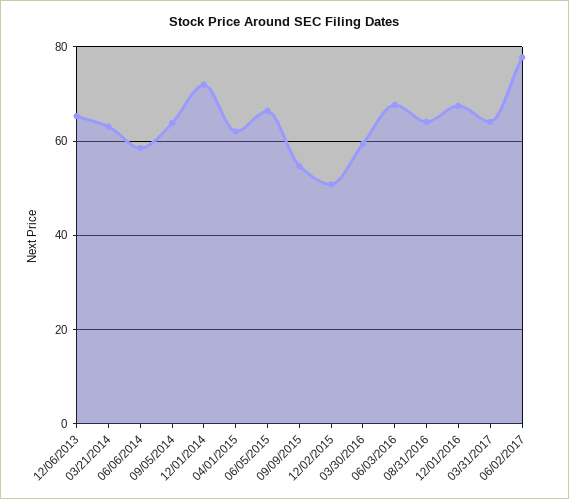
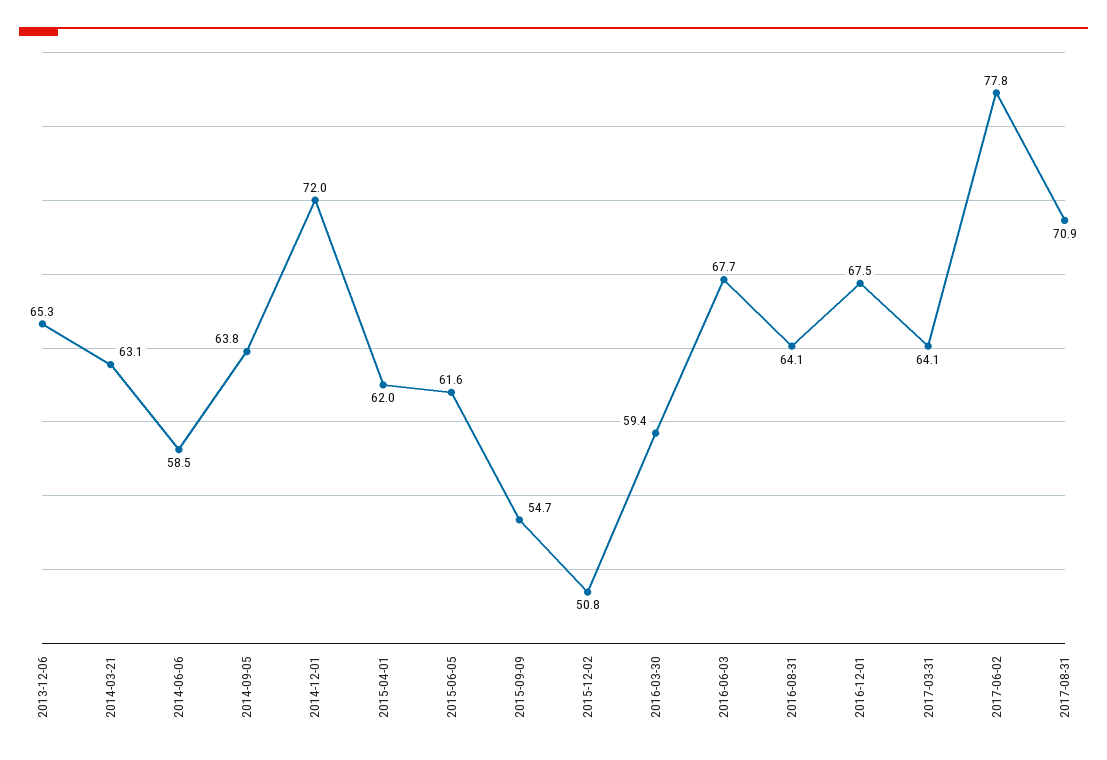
06/05/2015: 66 -> 61.6
2017-08-31: none -> 70.9

